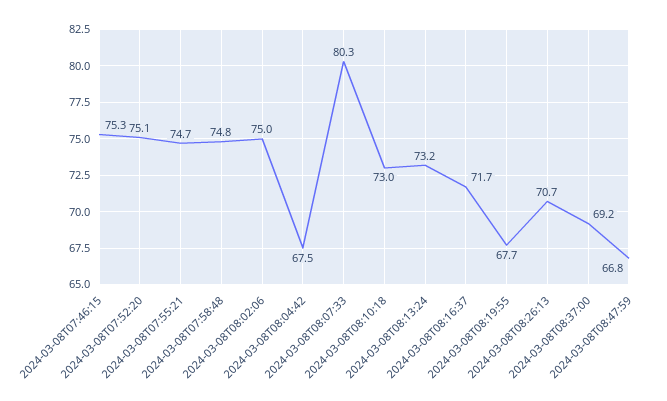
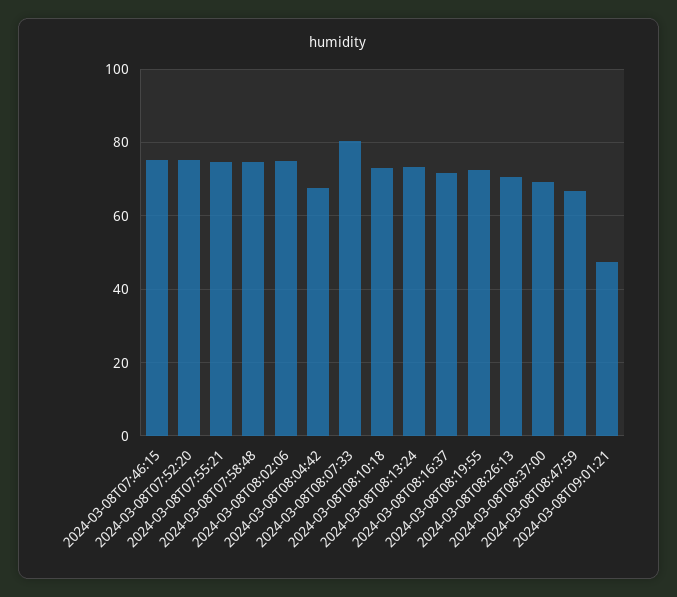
2024-03-08T08:19:55: 67.7 -> 72
2024-03-08T09:01:21: none -> 48

